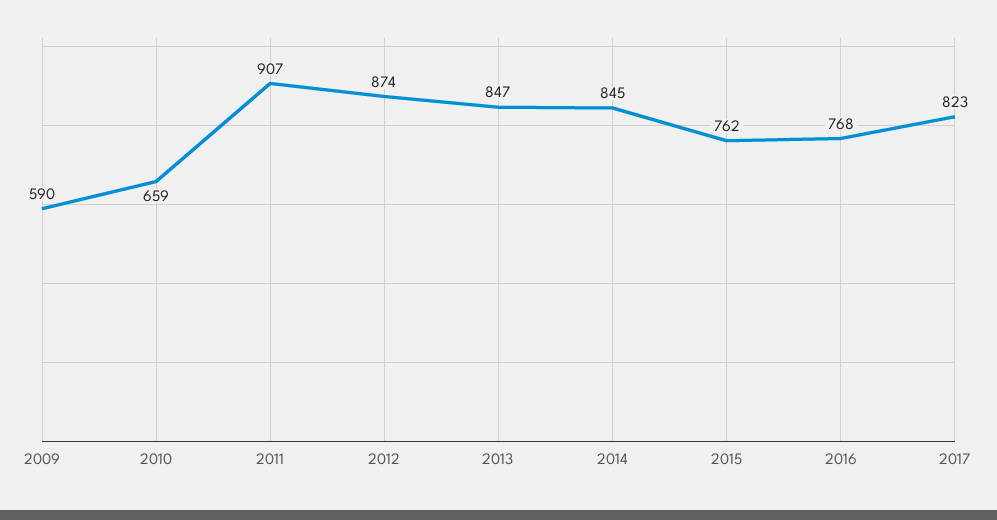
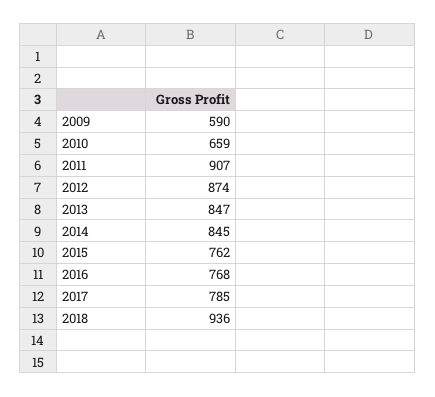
2017: 823 -> 785
2018: none -> 936

